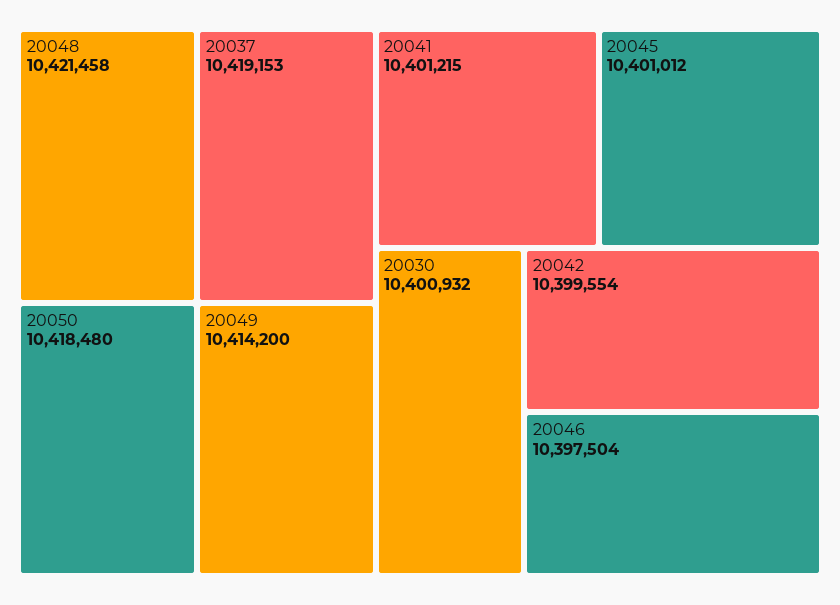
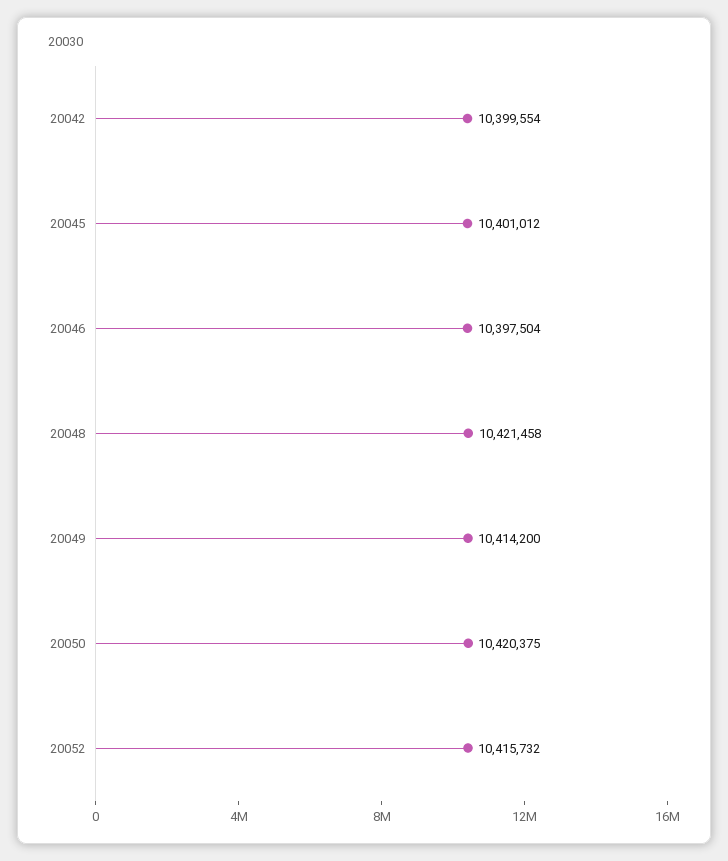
20037: 10419153 -> none
20050: 10418480 -> 10420375
20041: 10401215 -> none
20030: 10400932 -> none
20052: none -> 10415732

